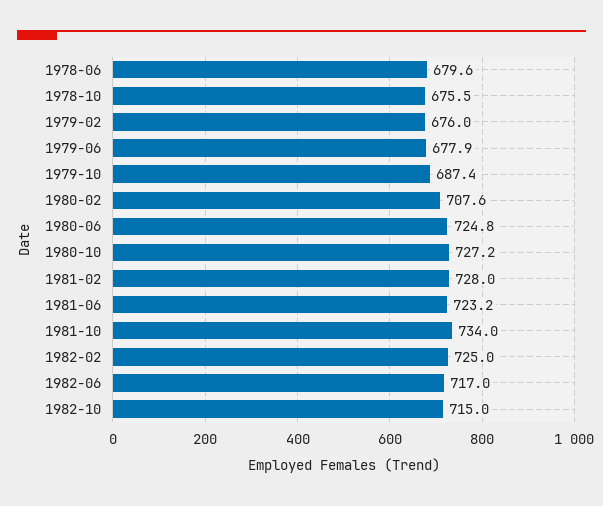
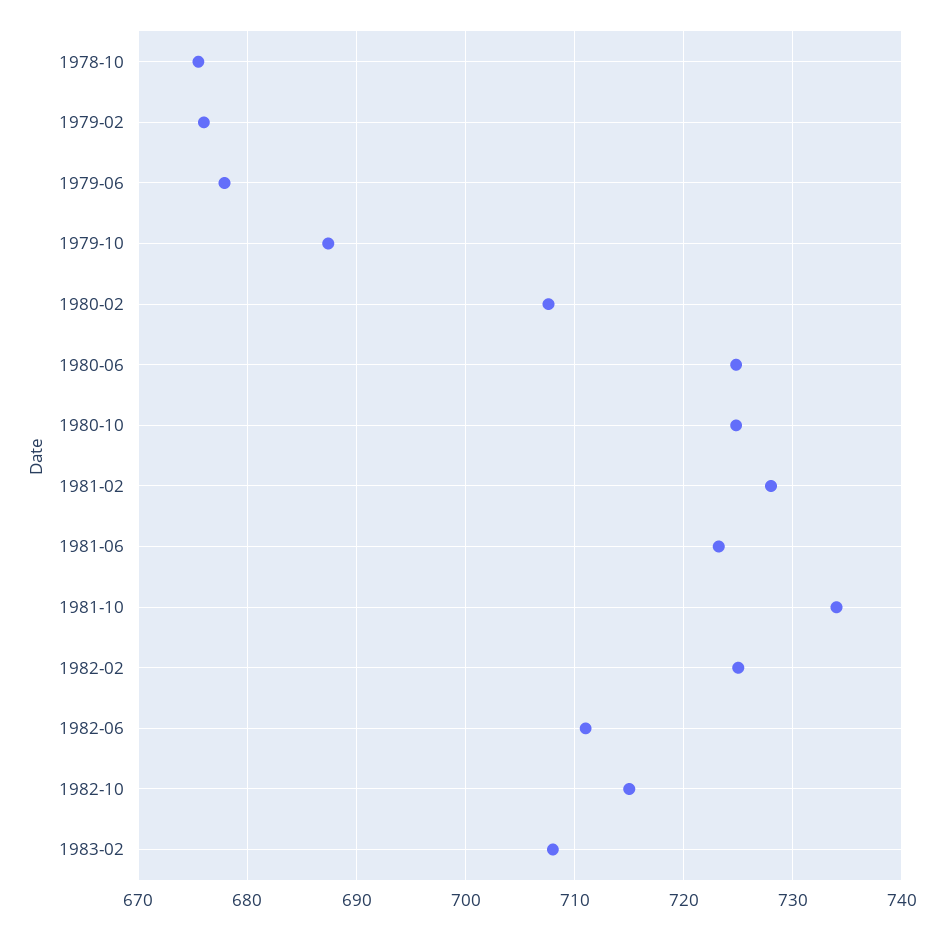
1978-06: 679.6 -> none
1980-10: 727.2 -> 725
1982-06: 717 -> 711
1983-02: none -> 708

